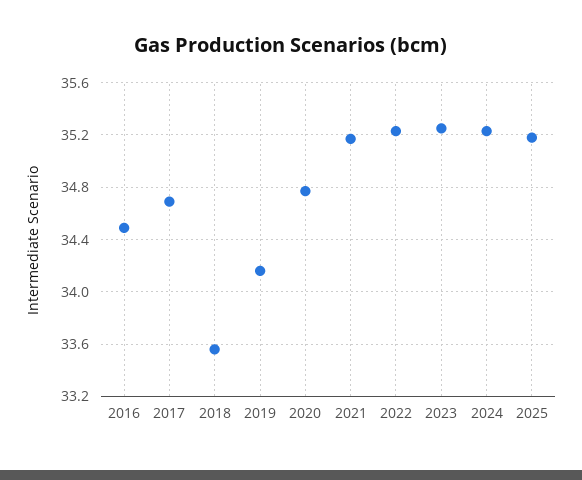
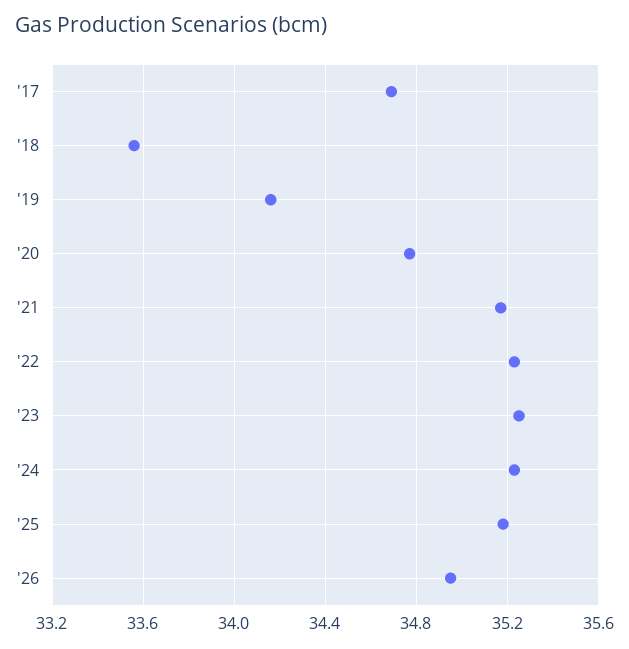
2016: 34.5 -> none
'26: none -> 34.95

